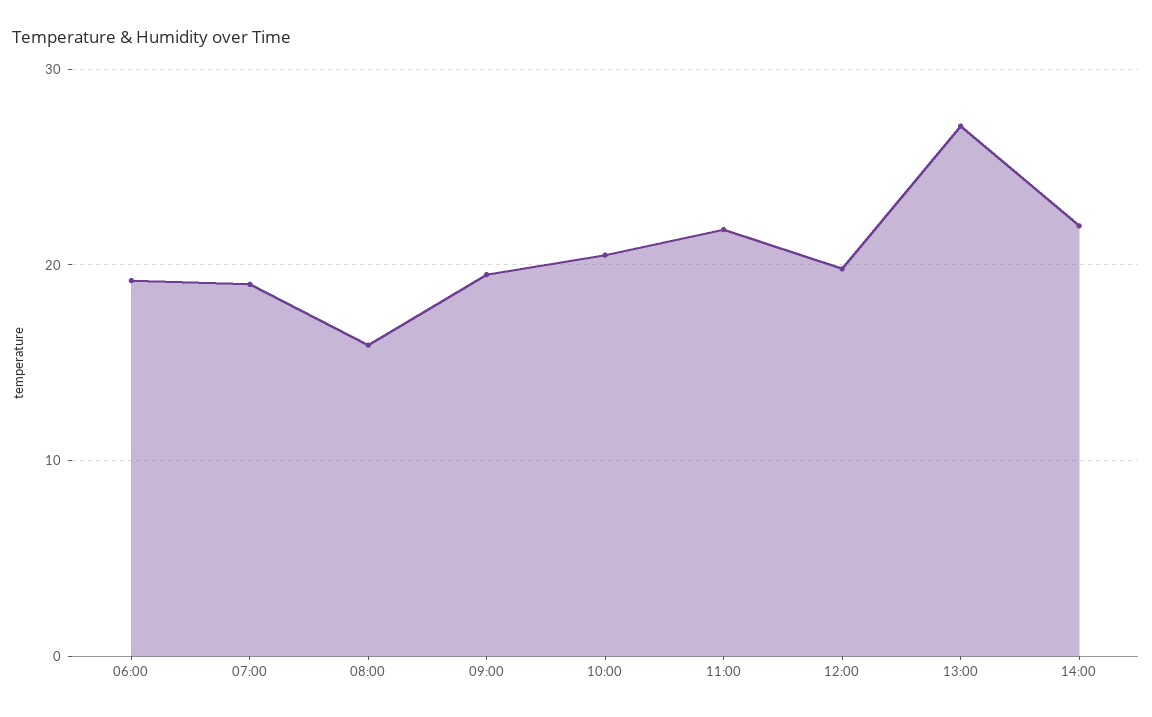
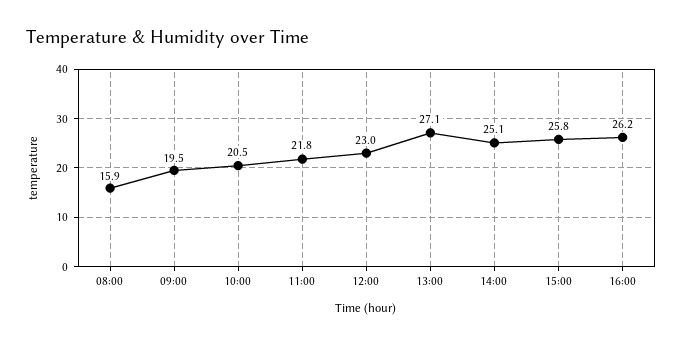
06:00: 19 -> none
07:00: 19 -> none
12:00: 20 -> 23
14:00: 22 -> 25.1
15:00: none -> 25.8
16:00: none -> 26.2

